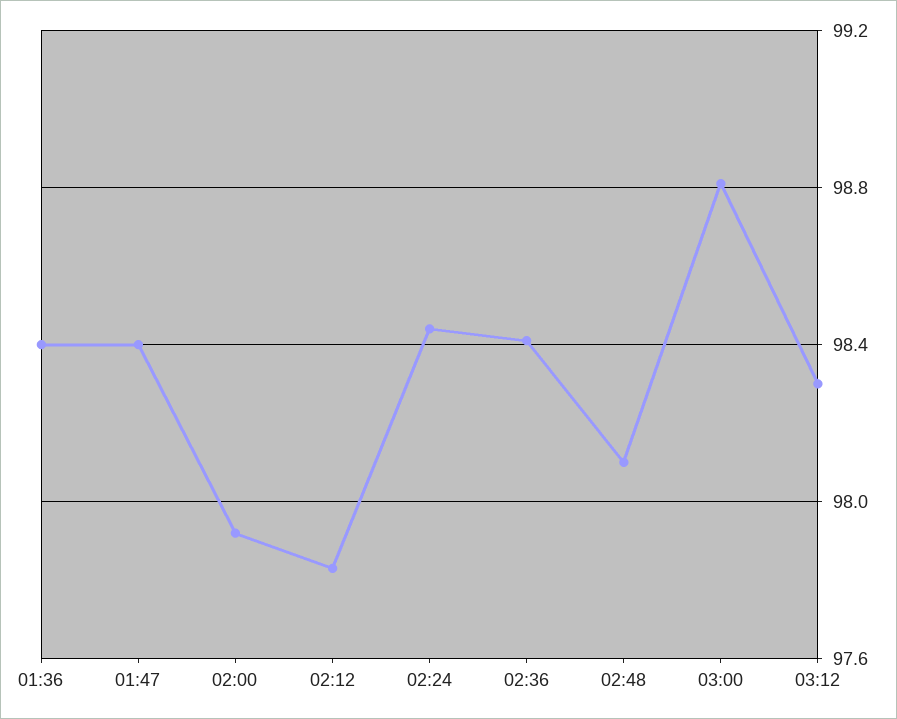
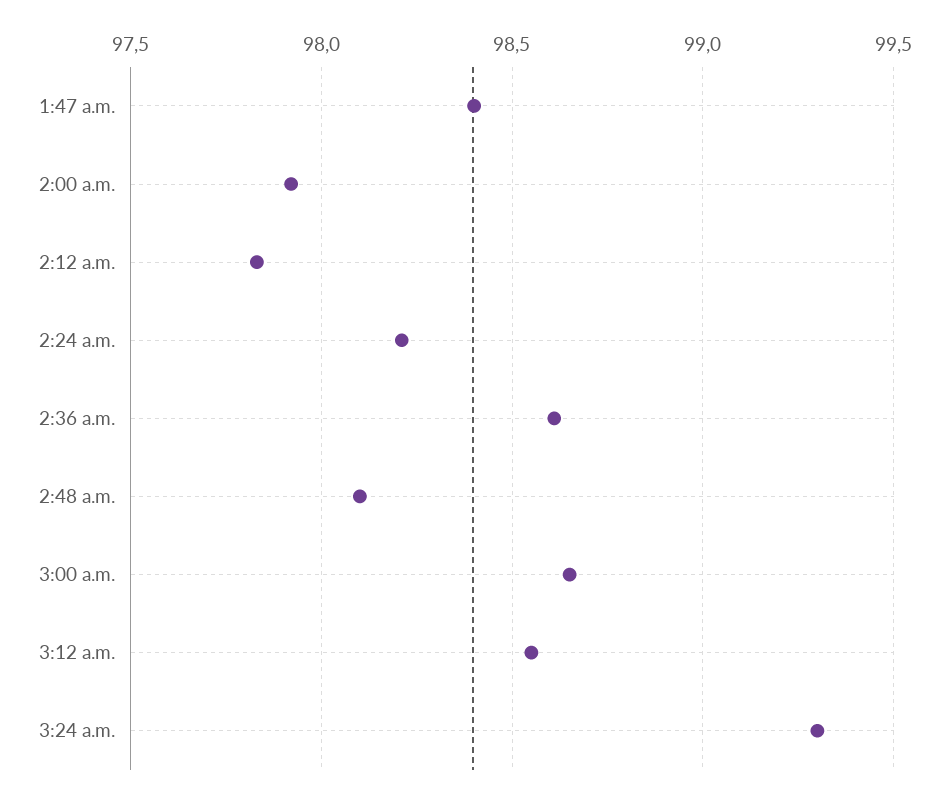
01:36: 98.4 -> none
02:24: 98.45 -> 98.2
02:36: 98.4 -> 98.6
03:00: 98.8 -> 98.65
03:12: 98.3 -> 98.55
3:24 a.m.: none -> 99.3

